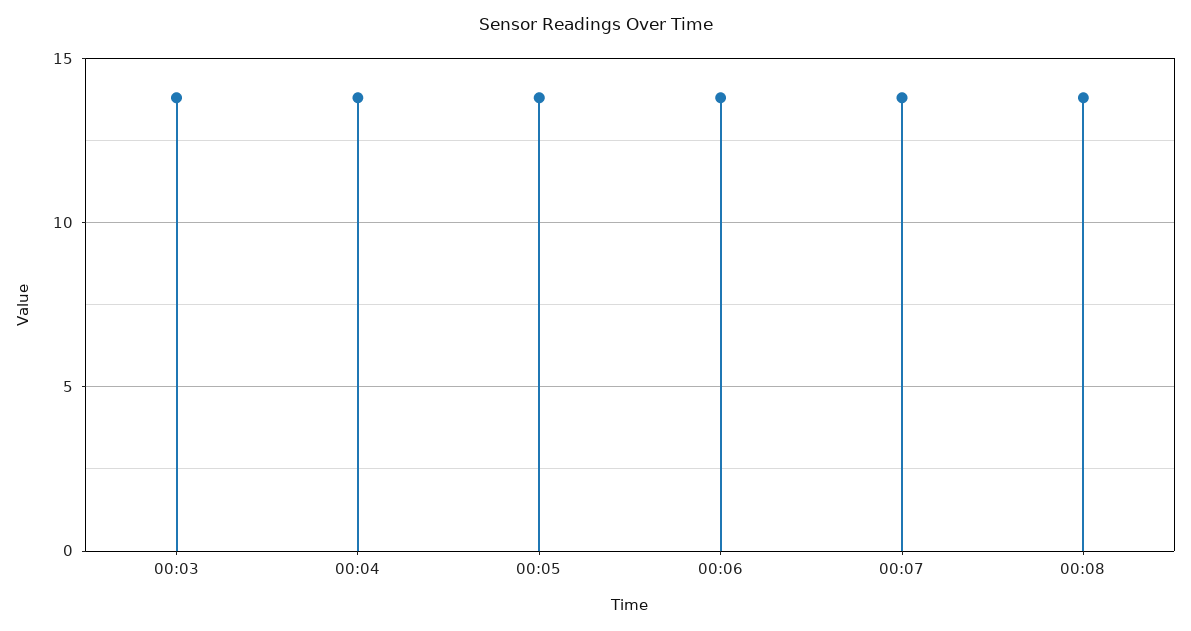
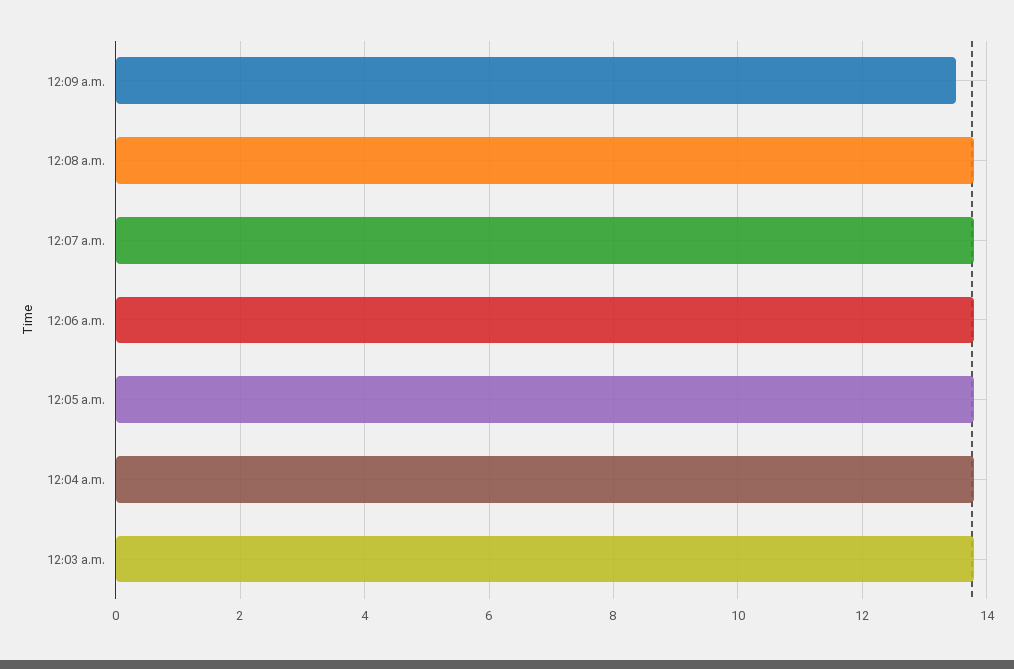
12:09 a.m.: none -> 13.5

